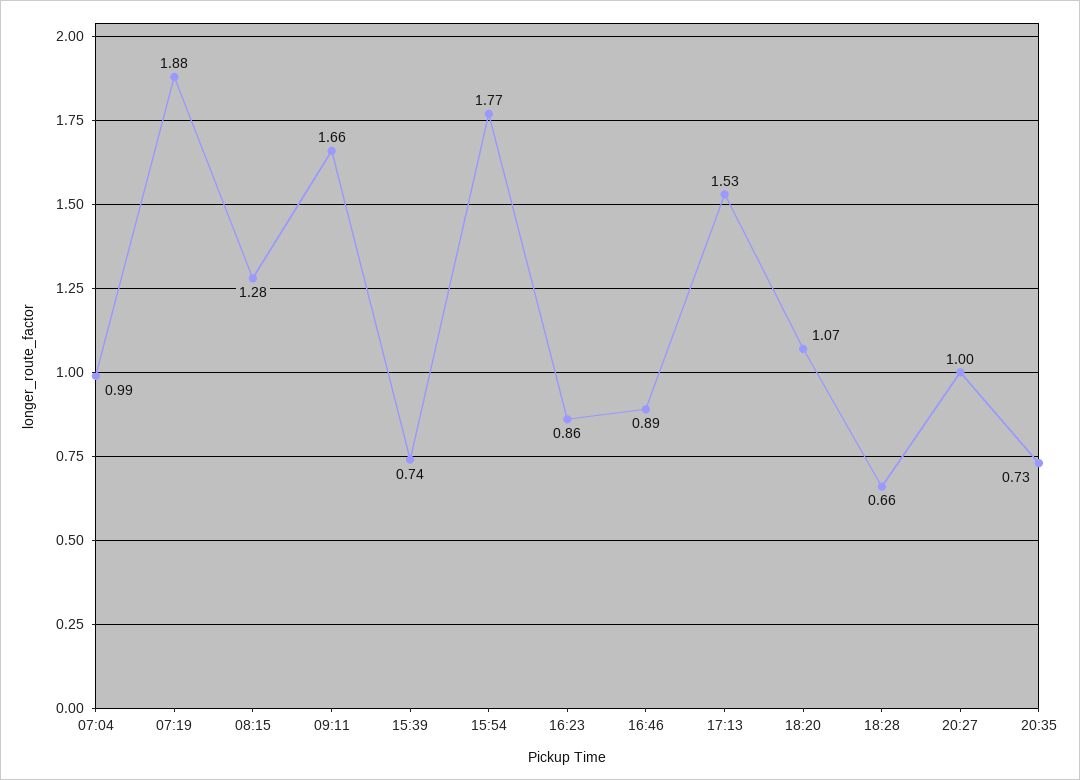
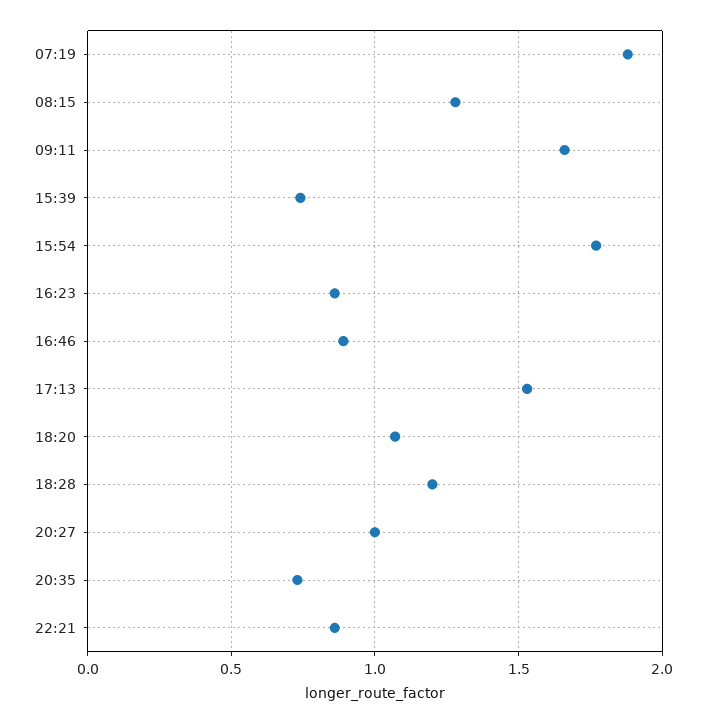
07:04: 0.99 -> none
18:28: 0.66 -> 1.2
22:21: none -> 0.85

